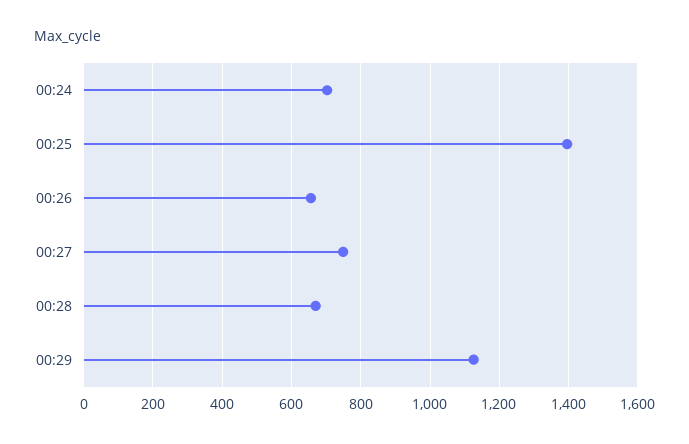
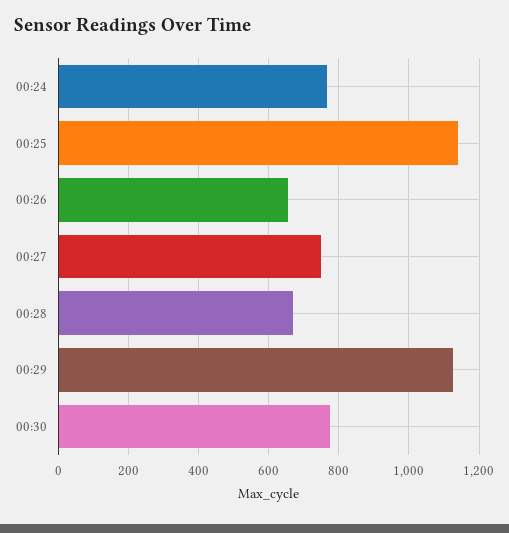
00:24: 700 -> 760
00:25: 1400 -> 1140
00:30: none -> 780

